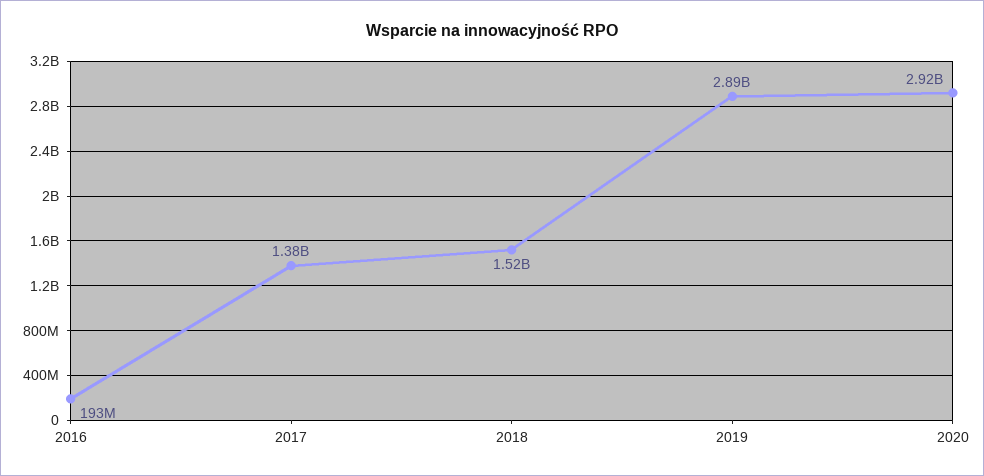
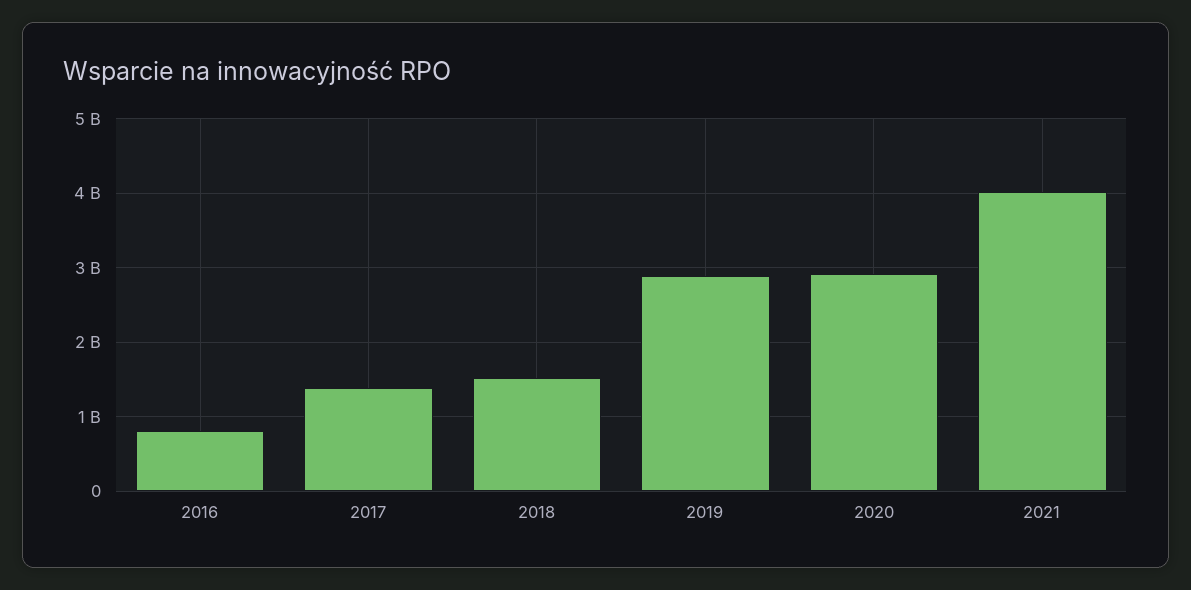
2016: 193000000 -> 800000000
2021: none -> 4000000000

